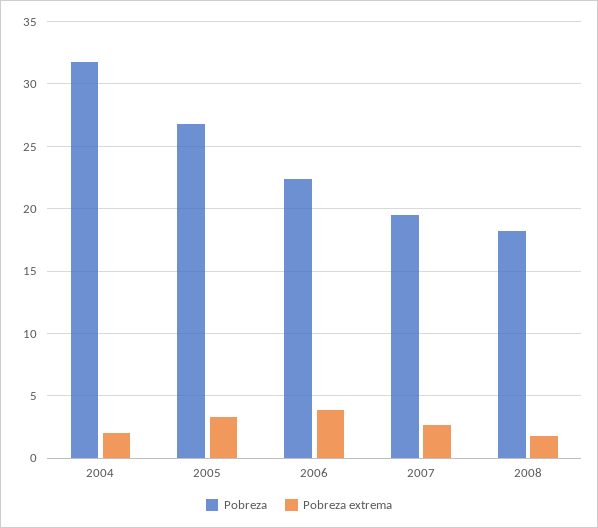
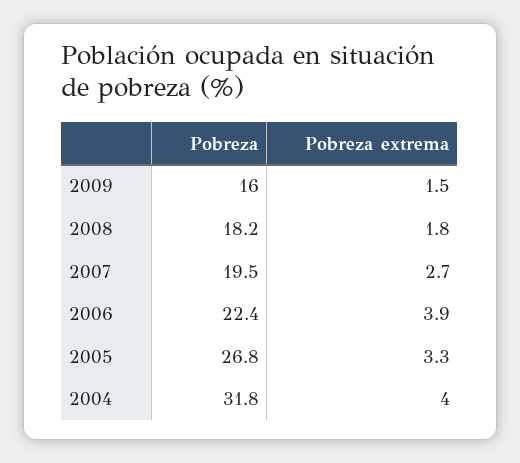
Pobreza extrema, 2004: 2 -> 4
Pobreza, 2009: none -> 16
Pobreza extrema, 2009: none -> 1.5

